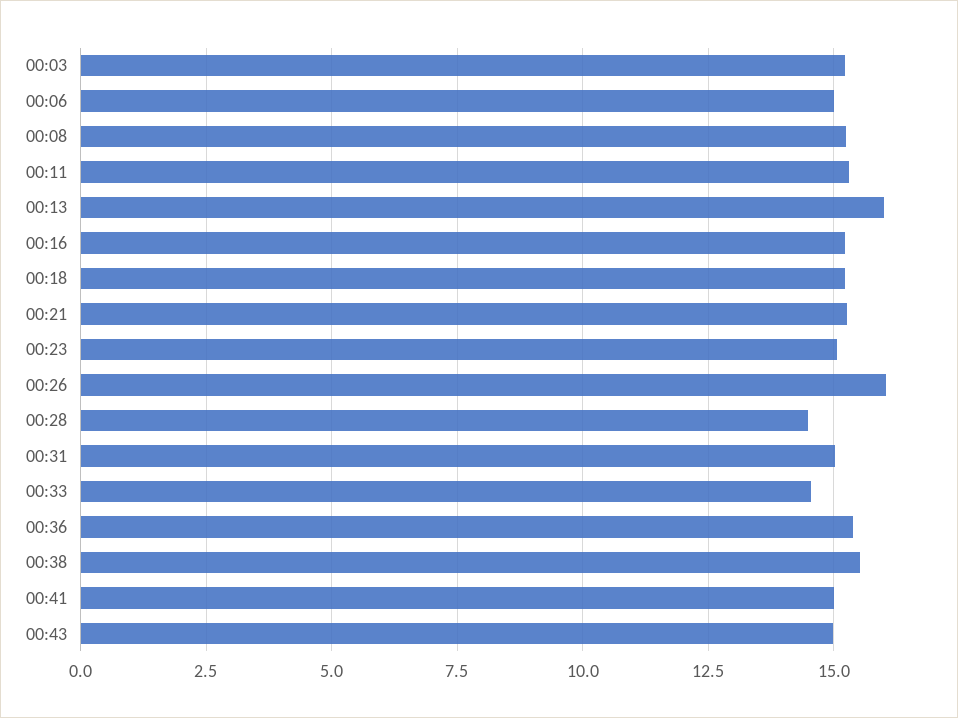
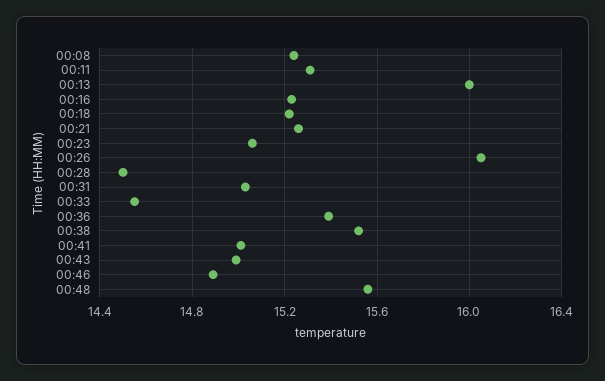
00:03: 15.25 -> none
00:06: 15 -> none
00:46: none -> 14.9
00:48: none -> 15.55

